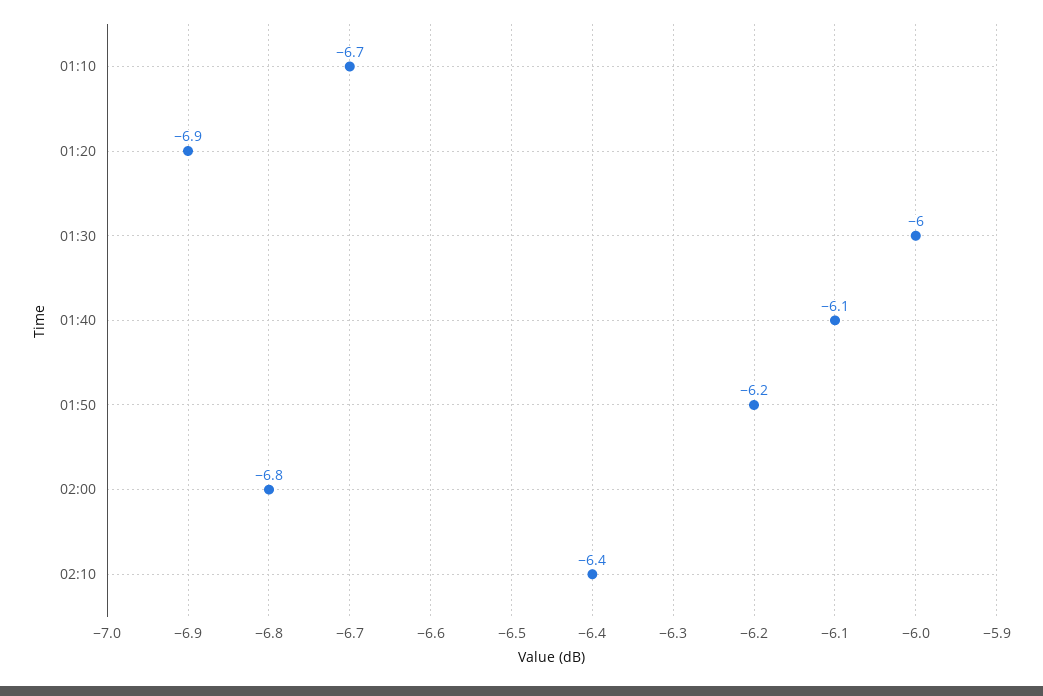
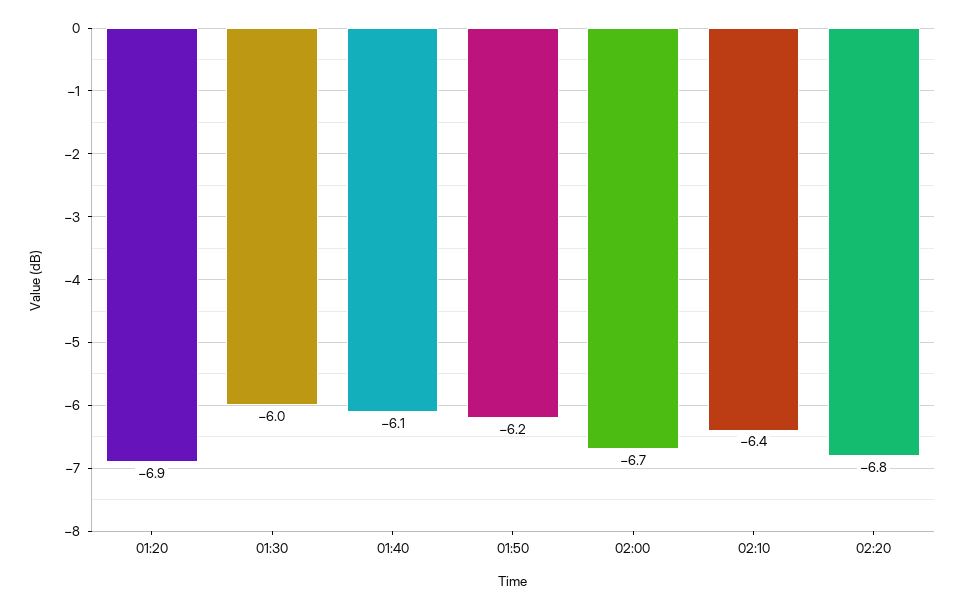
01:10: -6.7 -> none
02:00: -6.8 -> -6.7
02:20: none -> -6.8

